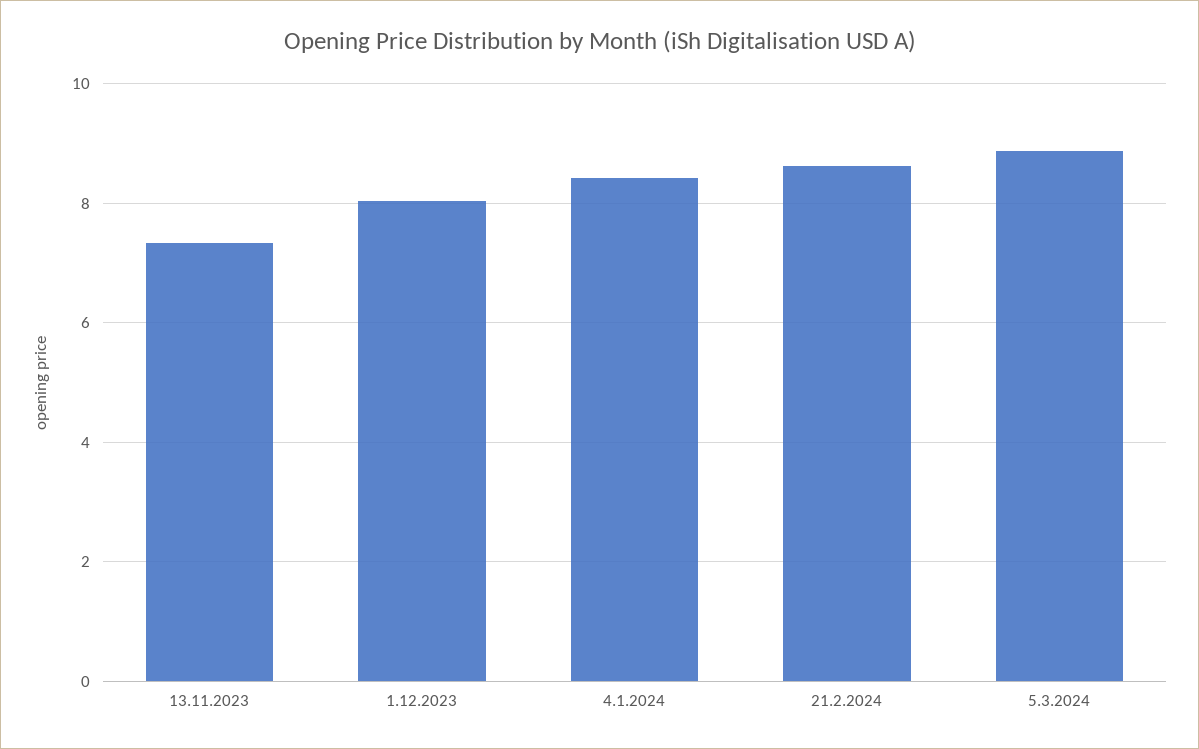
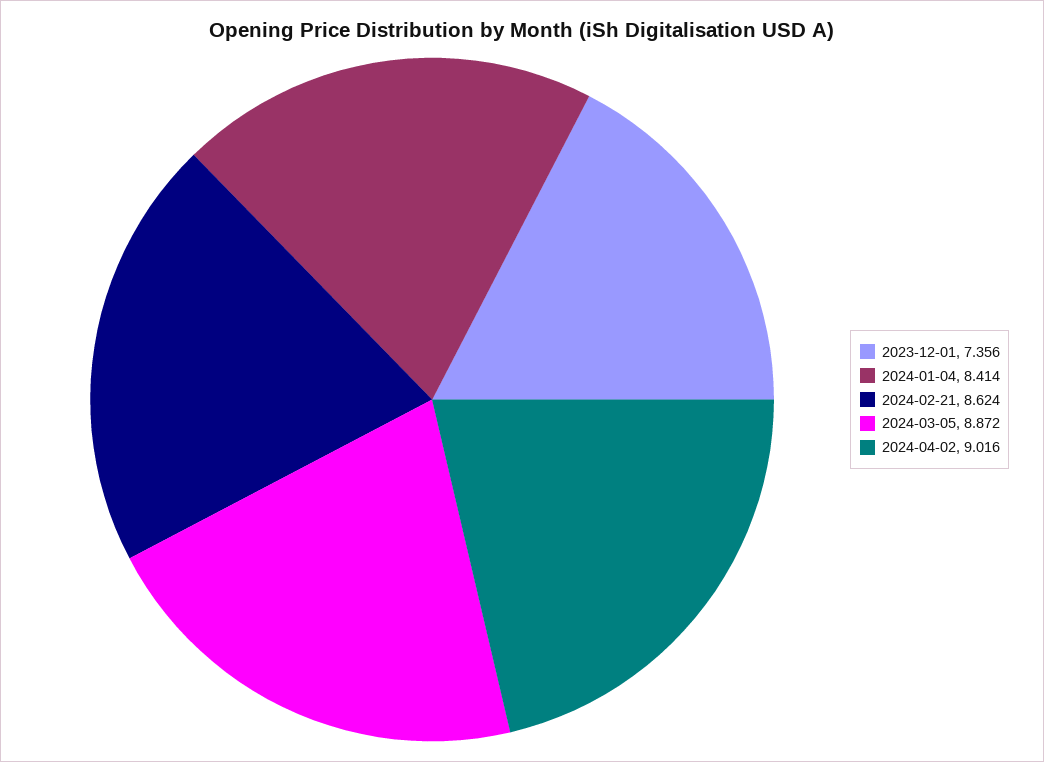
13.11.2023: 7.4 -> none
1.12.2023: 8 -> 7.356
2024-04-02: none -> 9.016

